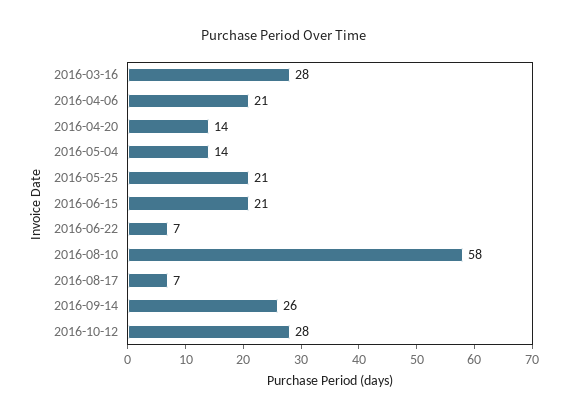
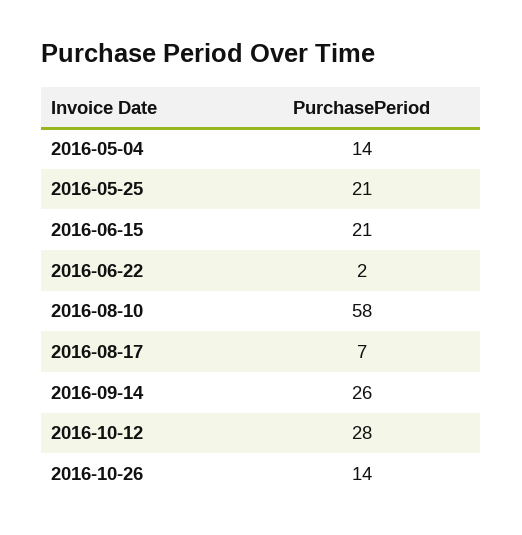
2016-03-16: 28 -> none
2016-04-06: 21 -> none
2016-04-20: 14 -> none
2016-06-22: 7 -> 2
2016-10-26: none -> 14

